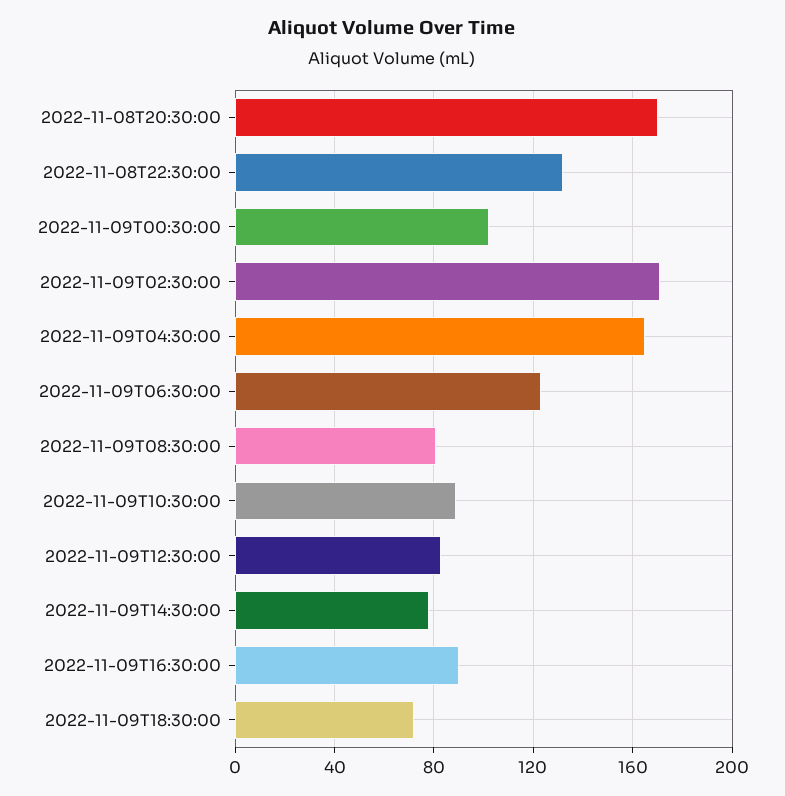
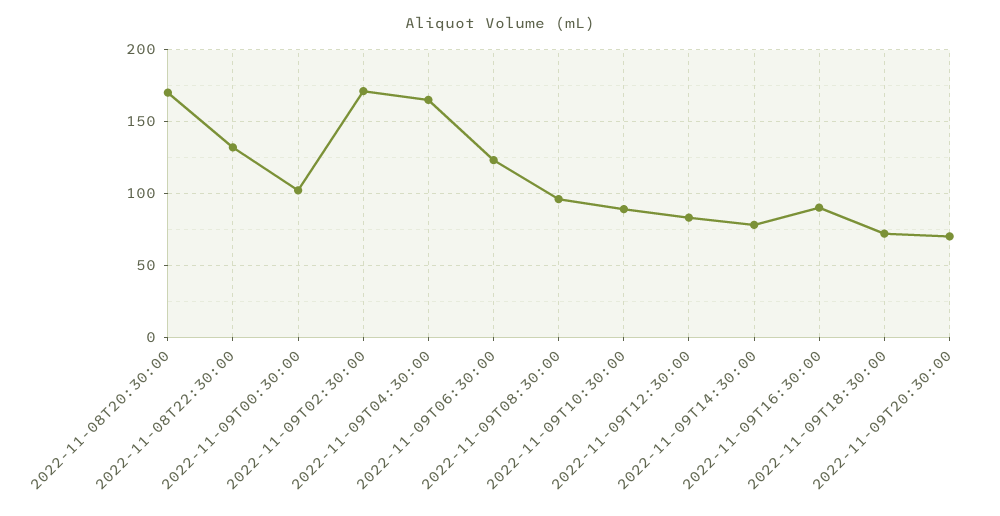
2022-11-09T08:30:00: 80 -> 95
2022-11-09T20:30:00: none -> 70

